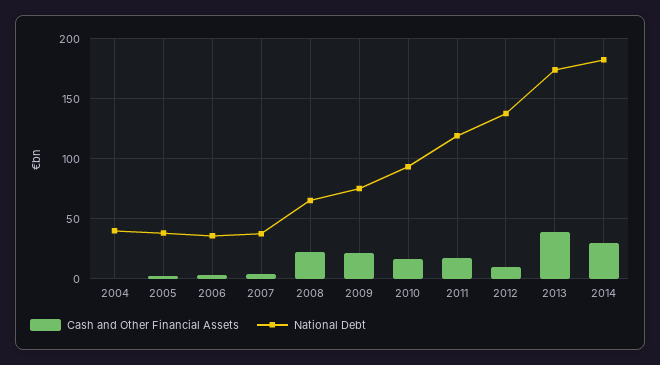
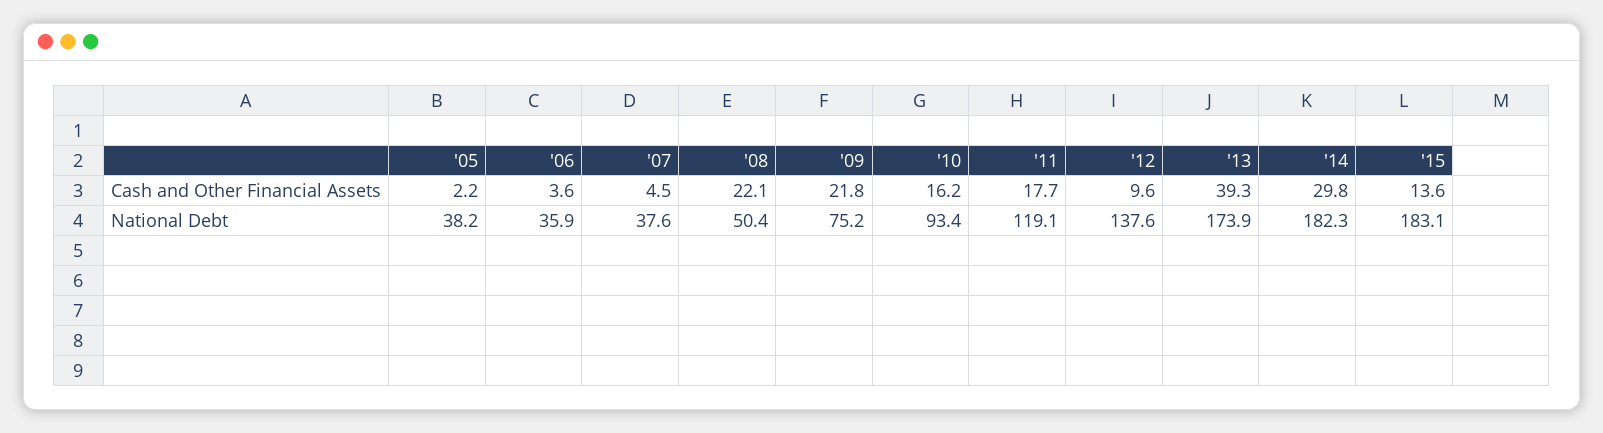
Cash and Other Financial Assets, 2004: 0 -> none
National Debt, 2004: 40 -> none
National Debt, 2008: 65 -> 50.4
Cash and Other Financial Assets, '15: none -> 13.6
National Debt, '15: none -> 183.1

